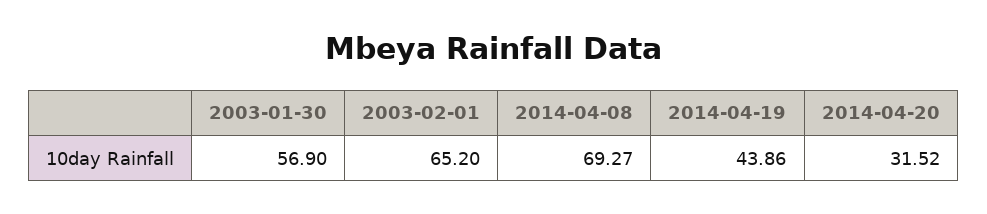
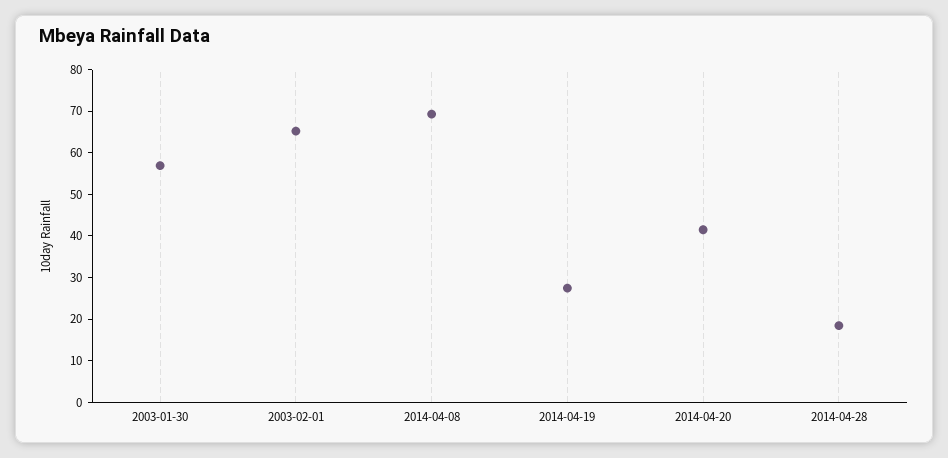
2014-04-19: 43.86 -> 28
2014-04-20: 31.52 -> 42
2014-04-28: none -> 18

